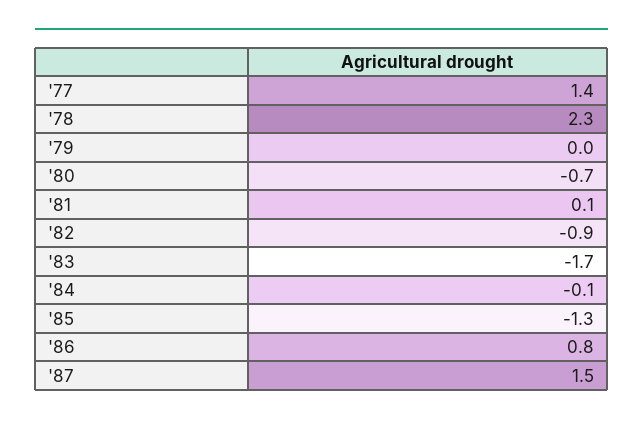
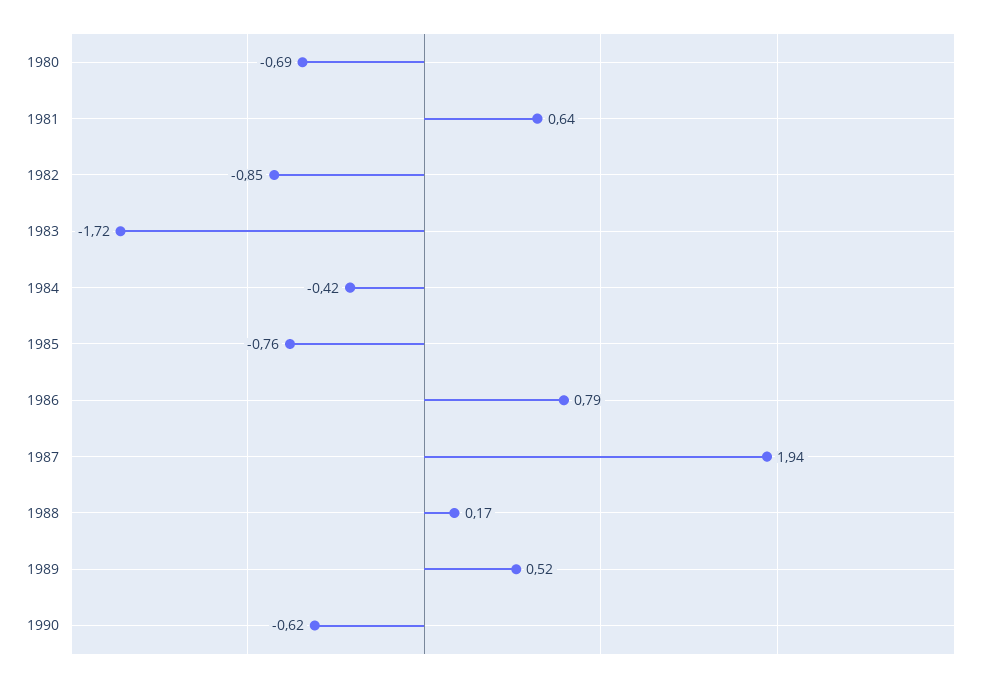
'77: 1.4 -> none
'78: 2.3 -> none
'79: 0 -> none
'81: 0.1 -> 0.64
'84: -0.1 -> -0.42
'85: -1.3 -> -0.76
'87: 1.5 -> 1.94
1988: none -> 0.17
1989: none -> 0.52
1990: none -> -0.62

